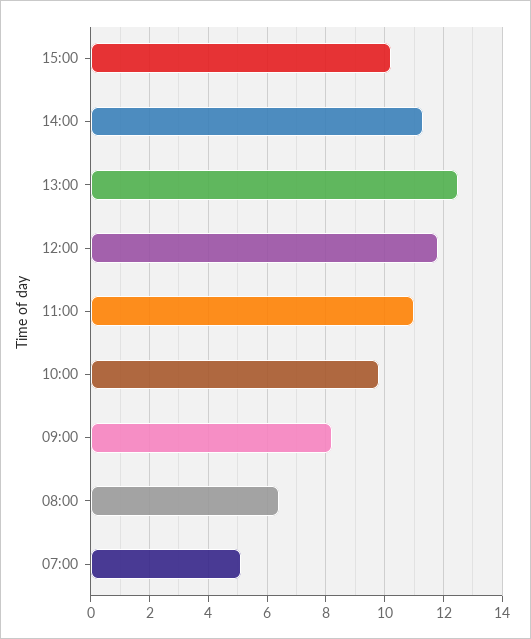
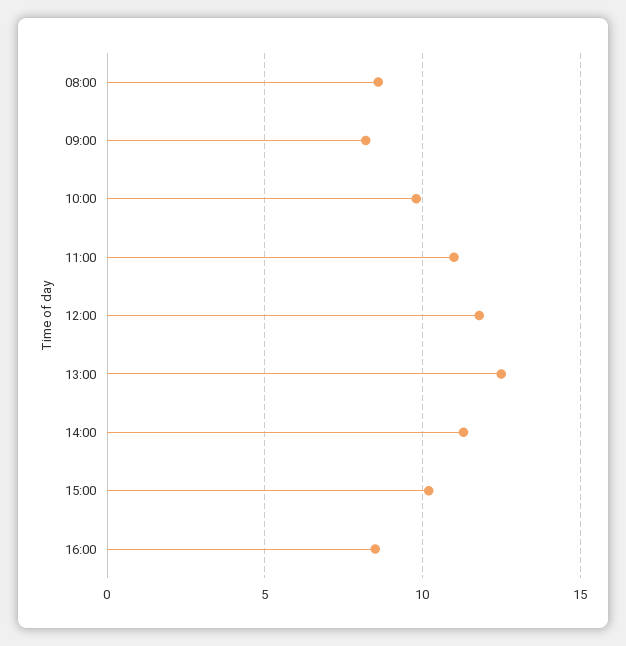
08:00: 6.5 -> 8.5
07:00: 5 -> none
16:00: none -> 8.5

